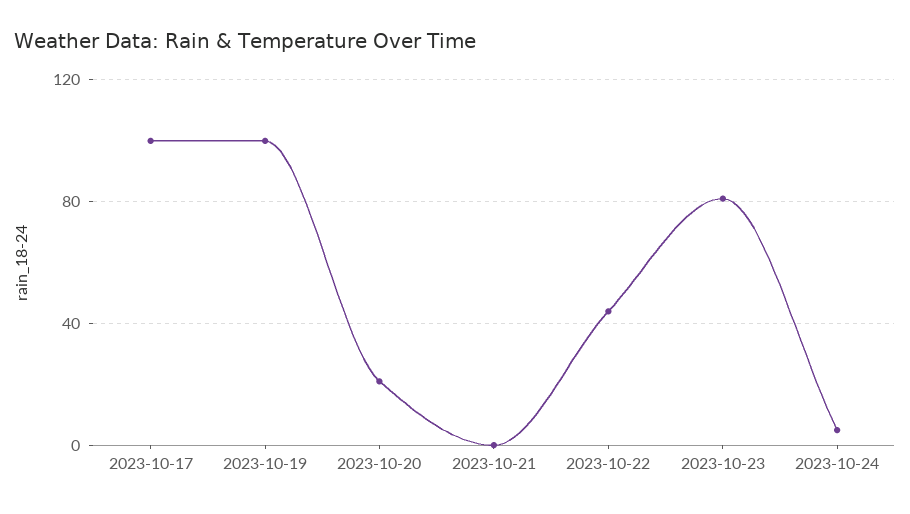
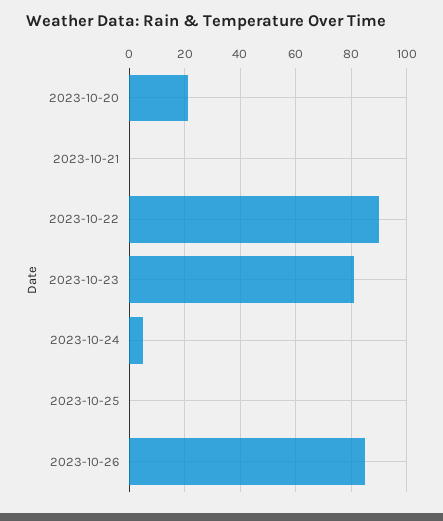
2023-10-17: 100 -> none
2023-10-19: 100 -> none
2023-10-22: 45 -> 90
2023-10-25: none -> 0
2023-10-26: none -> 85

